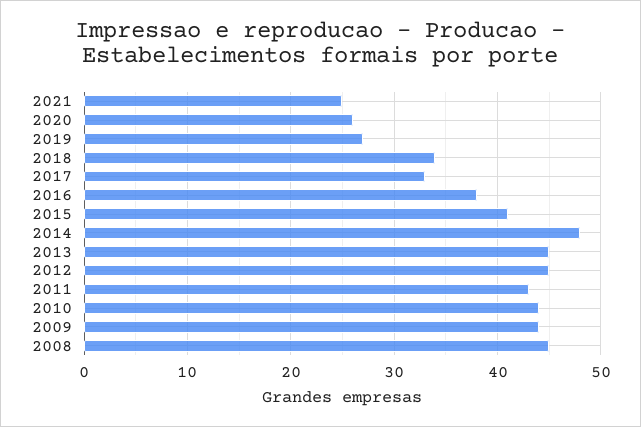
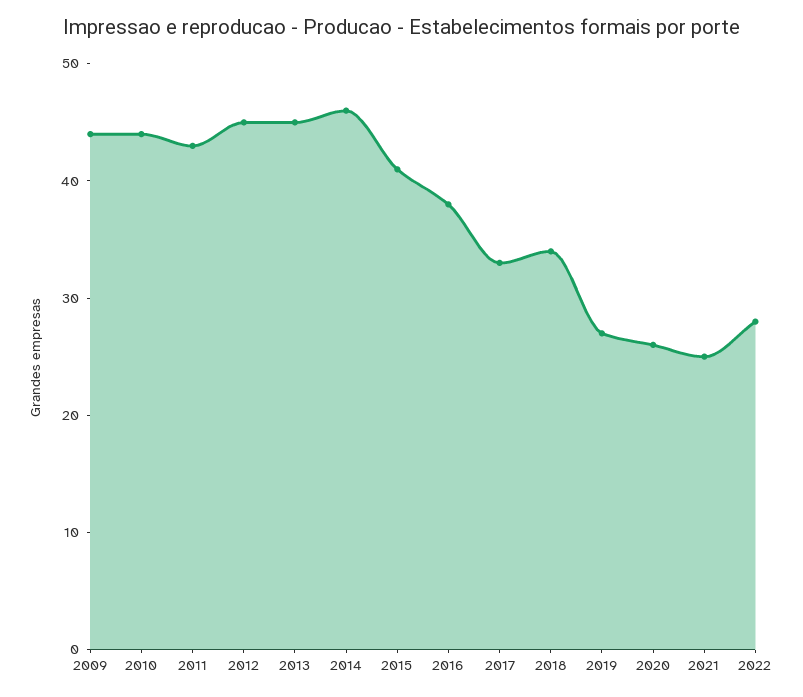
2014: 48 -> 46
2008: 45 -> none
2022: none -> 28

